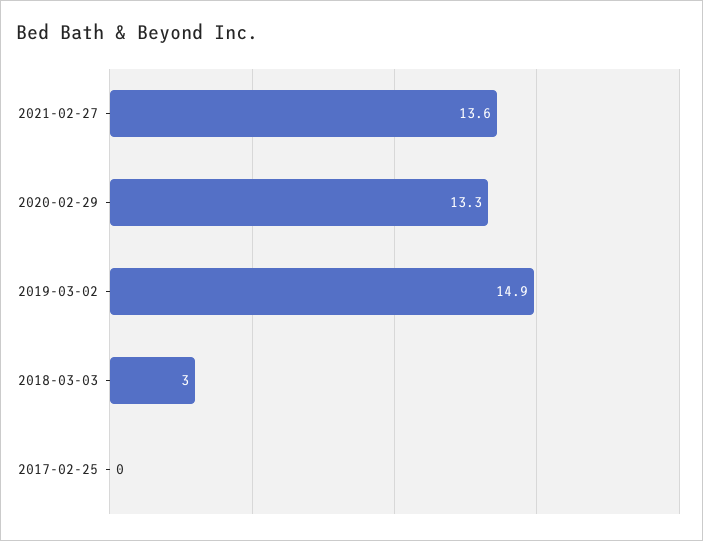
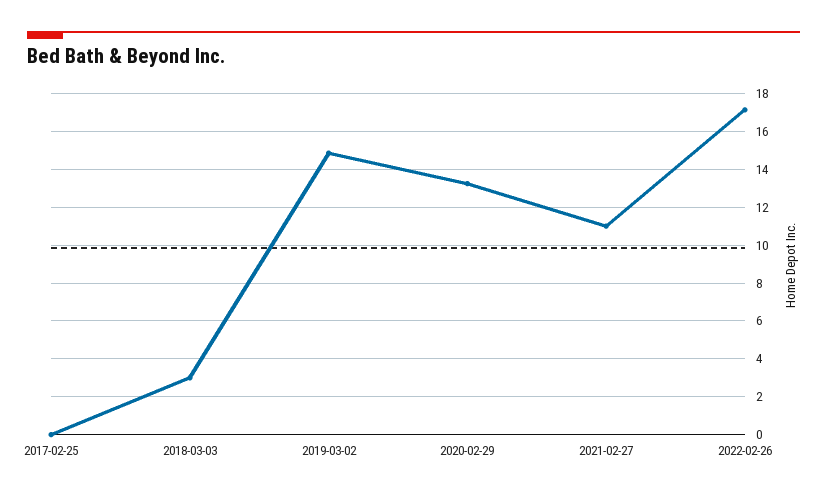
2021-02-27: 13.6 -> 11
2022-02-26: none -> 17

